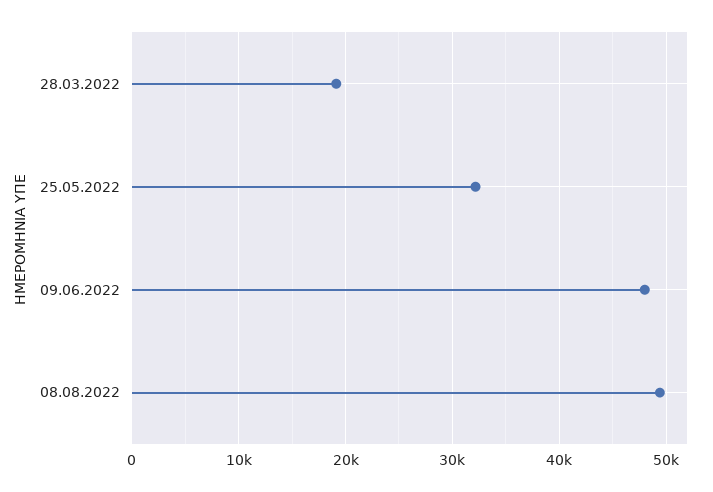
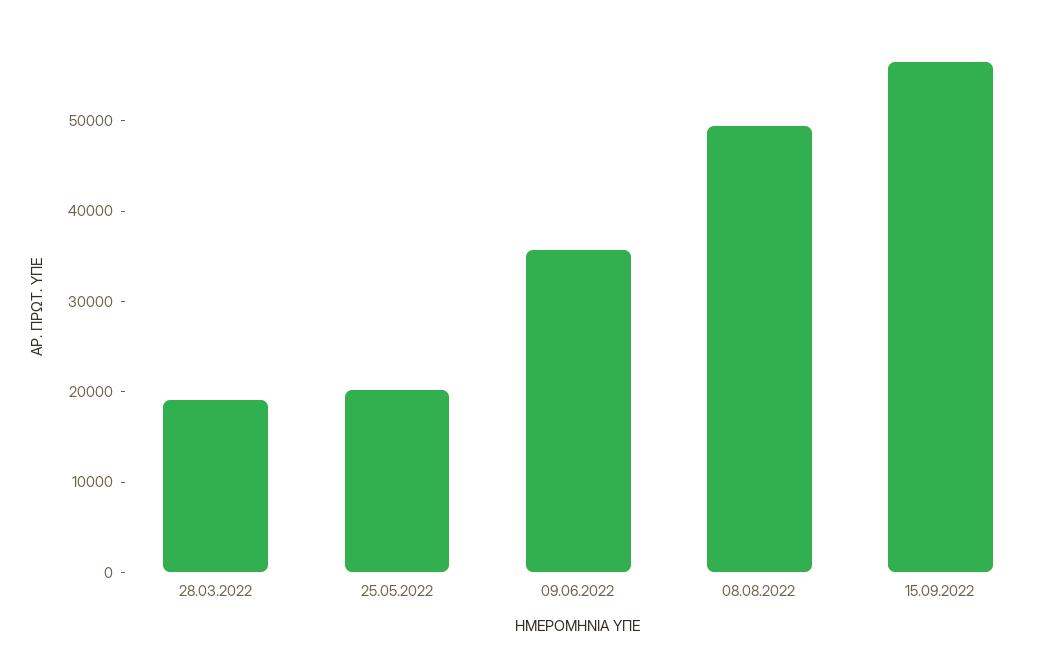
25.05.2022: 32000 -> 20000
09.06.2022: 48000 -> 36000
15.09.2022: none -> 56000

